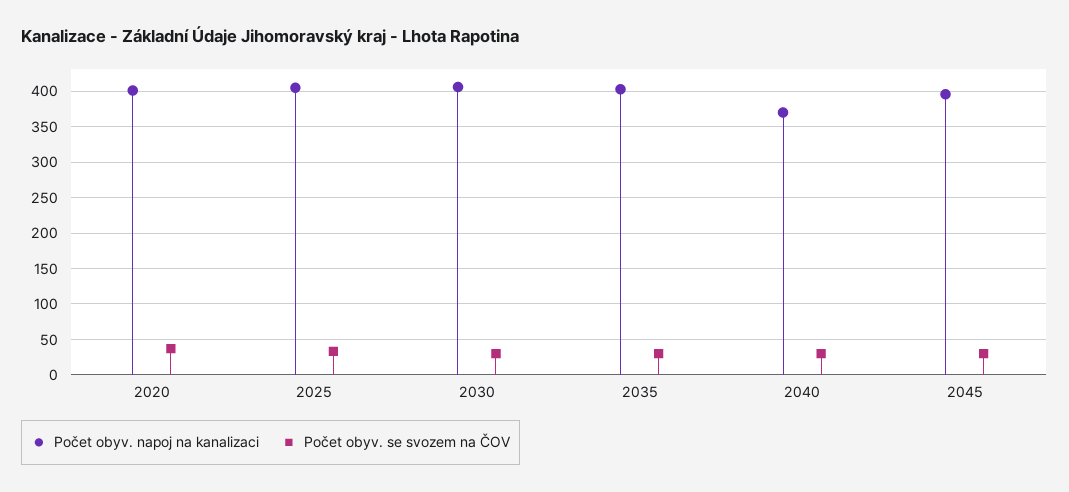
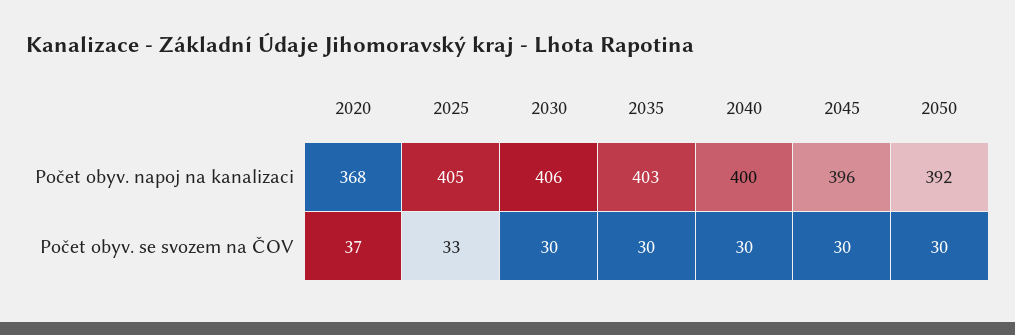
Počet obyv. napoj na kanalizaci, 2020: 400 -> 368
Počet obyv. napoj na kanalizaci, 2040: 370 -> 400
Počet obyv. napoj na kanalizaci, 2050: none -> 392
Počet obyv. se svozem na ČOV, 2050: none -> 30

